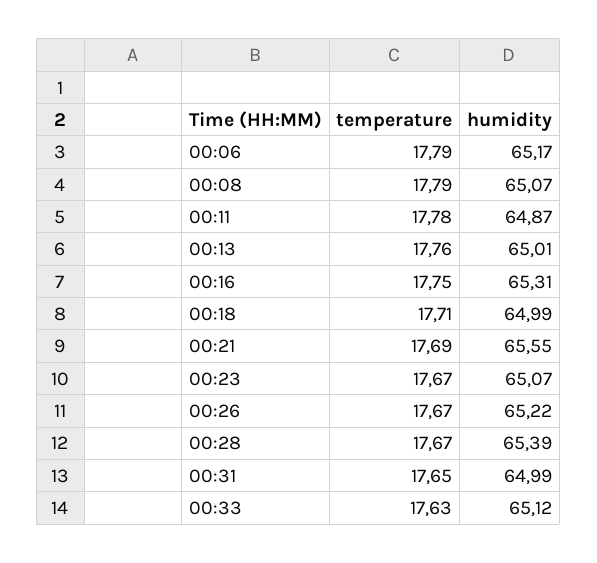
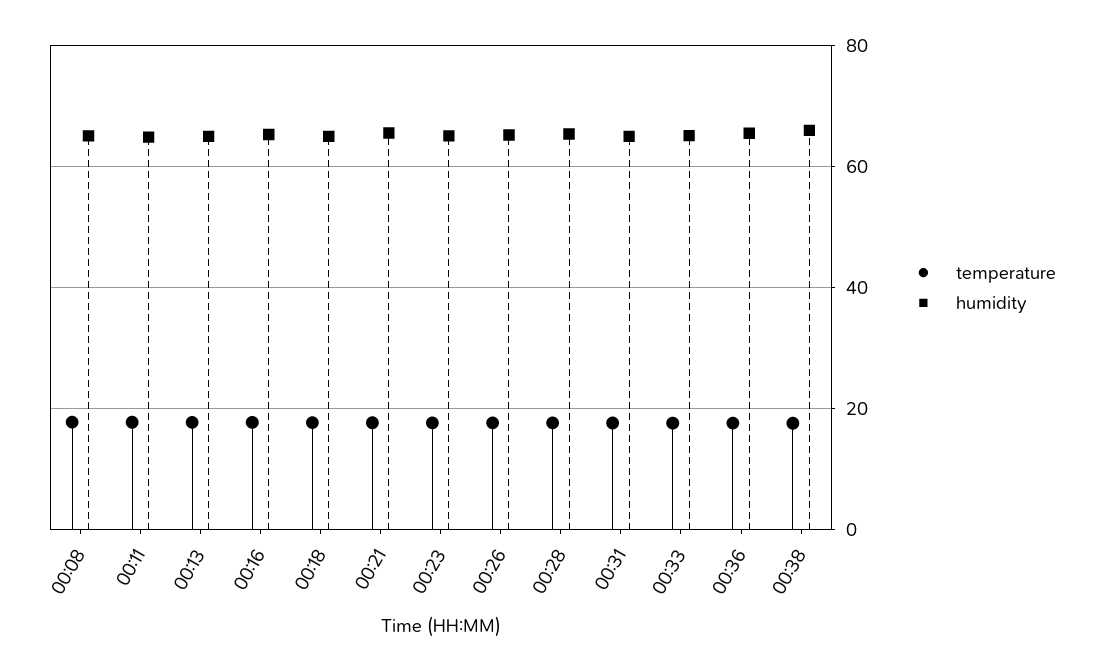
temperature, 00:06: 17.79 -> none
humidity, 00:06: 65.17 -> none
temperature, 00:36: none -> 18
humidity, 00:36: none -> 66
temperature, 00:38: none -> 18
humidity, 00:38: none -> 66

